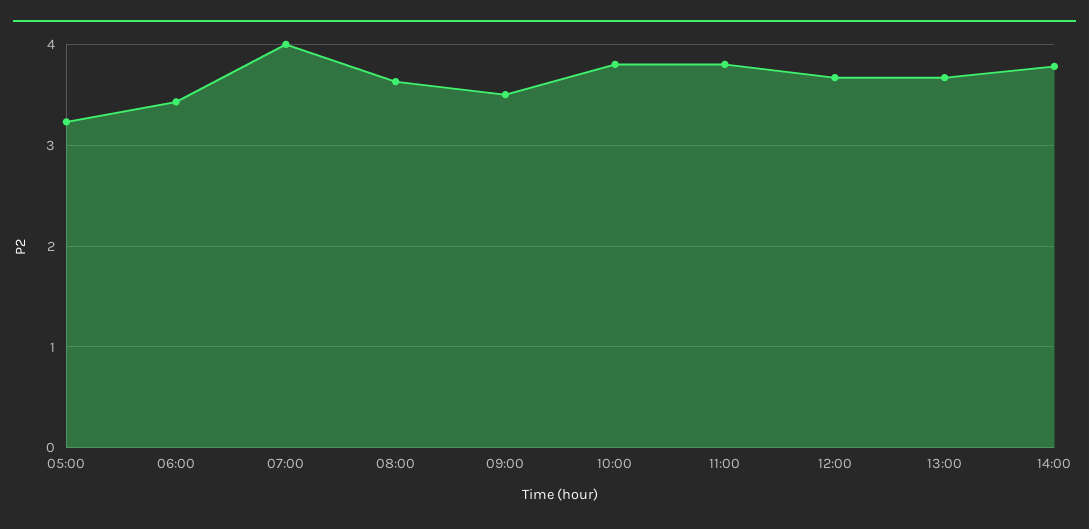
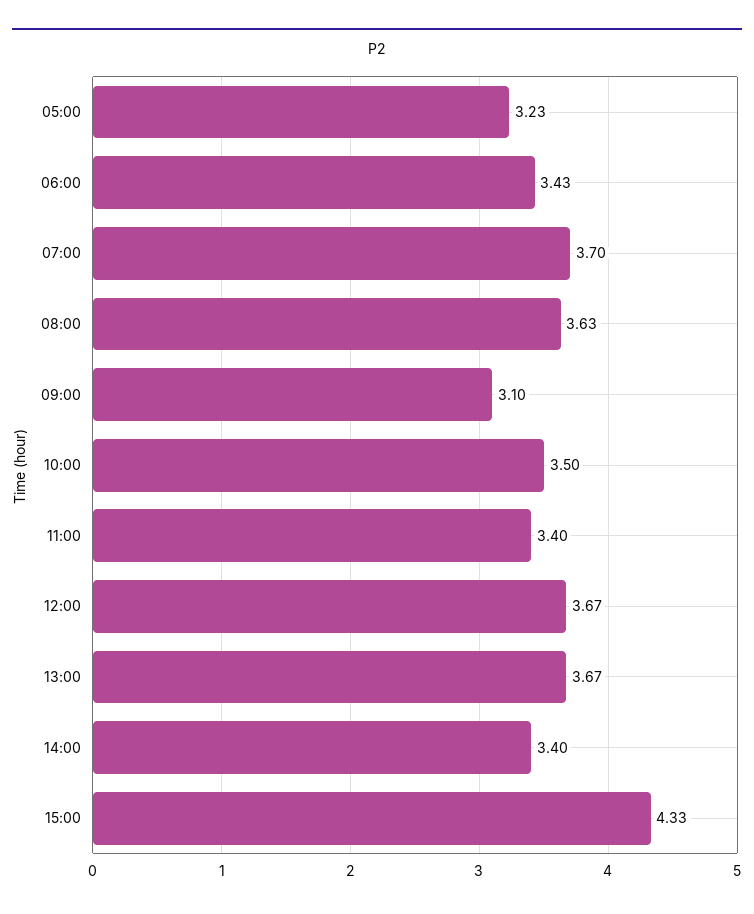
07:00: 4 -> 3.7
09:00: 3.5 -> 3.1
10:00: 3.8 -> 3.5
11:00: 3.8 -> 3.4
14:00: 3.8 -> 3.4
15:00: none -> 4.33

